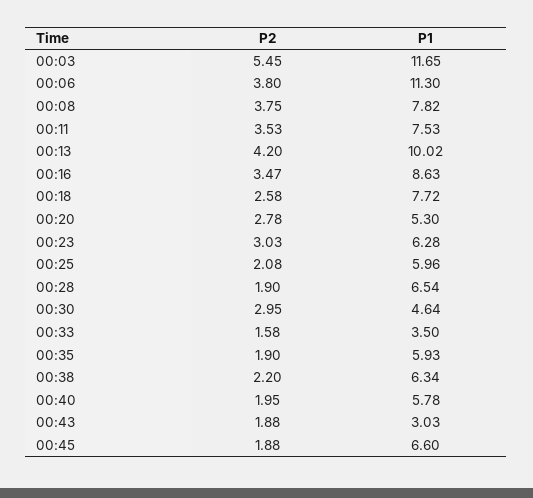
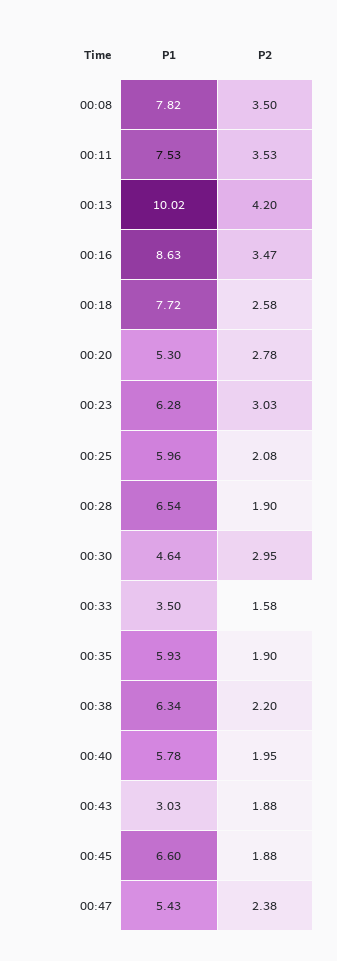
P2, 00:03: 5.45 -> none
P1, 00:03: 11.65 -> none
P2, 00:06: 3.8 -> none
P1, 00:06: 11.3 -> none
P2, 00:08: 3.75 -> 3.5
P1, 00:47: none -> 5.43
P2, 00:47: none -> 2.38

